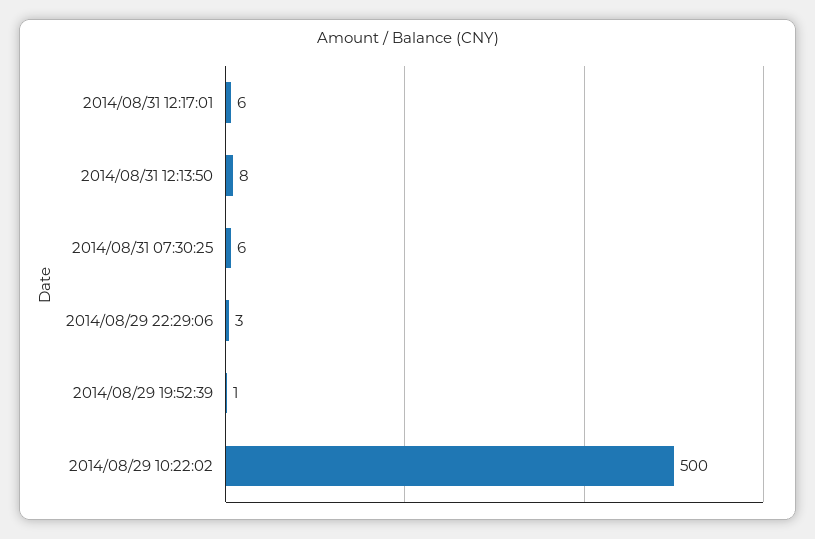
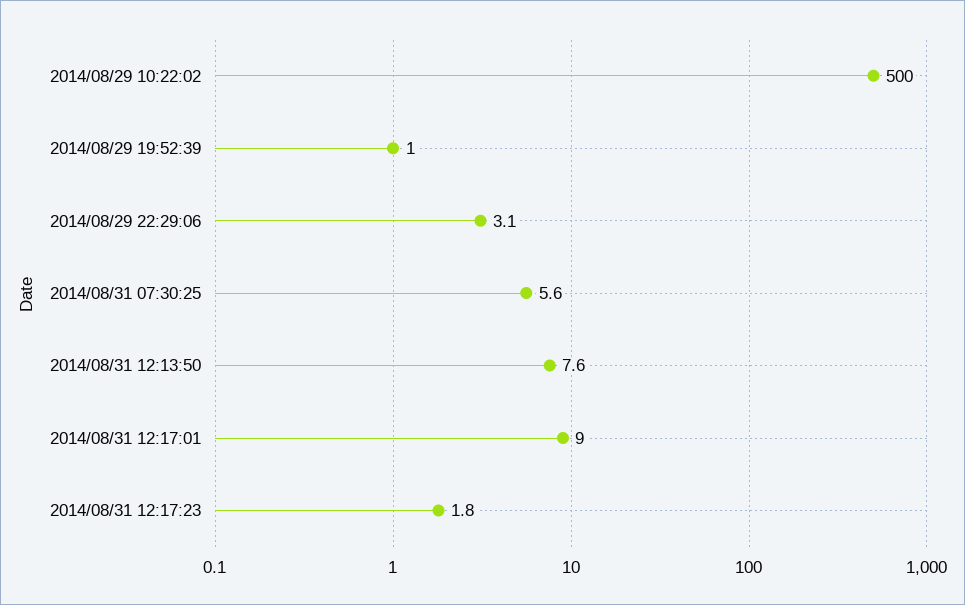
2014/08/31 12:17:01: 6 -> 9
2014/08/31 12:17:23: none -> 1.8

